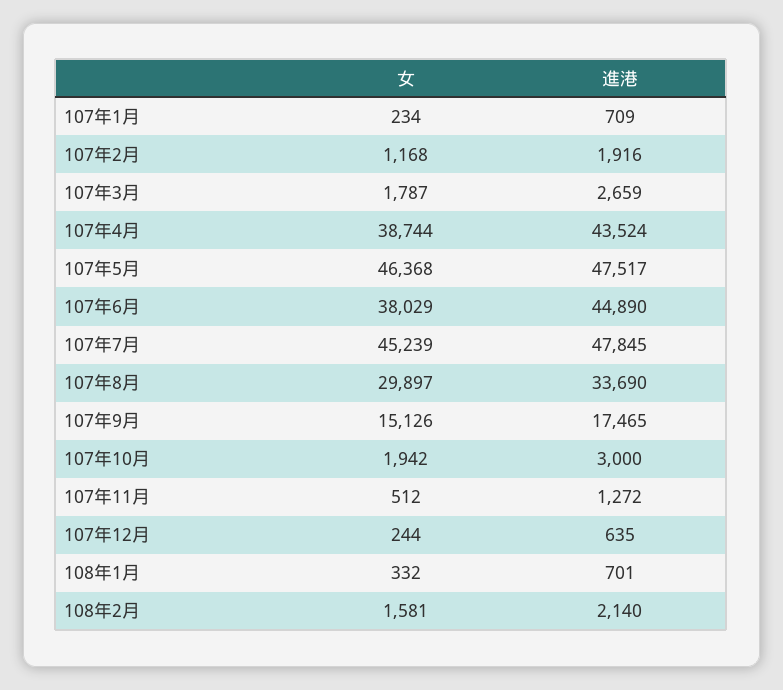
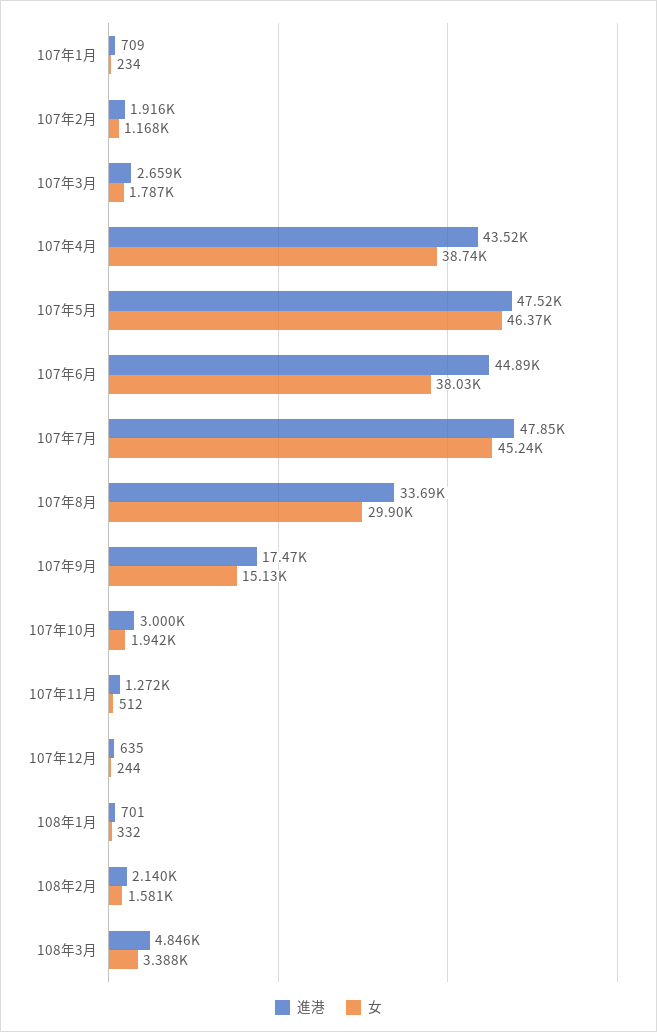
進港, 108年3月: none -> 4846
女, 108年3月: none -> 3388

